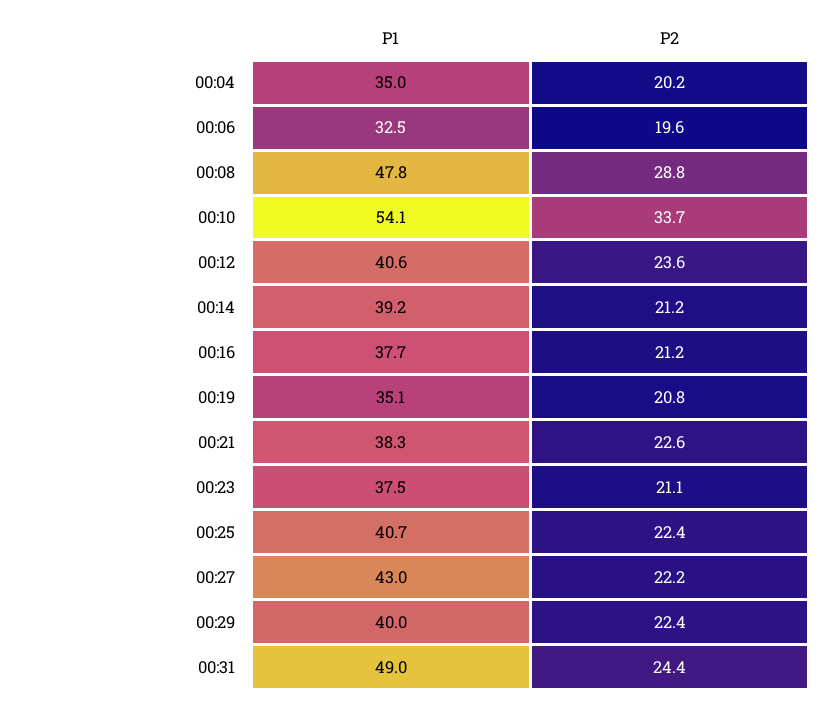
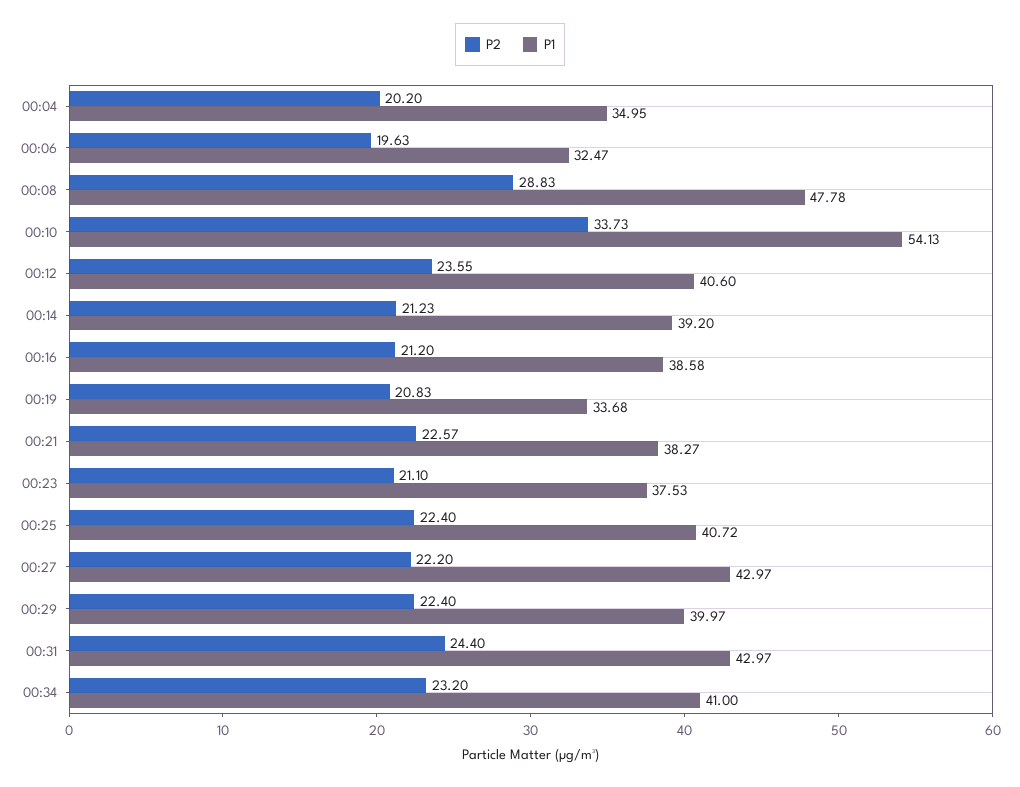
P1, 00:16: 37.7 -> 38.58
P1, 00:19: 35.1 -> 33.68
P1, 00:31: 49 -> 42.97
P2, 00:34: none -> 23.2
P1, 00:34: none -> 41

